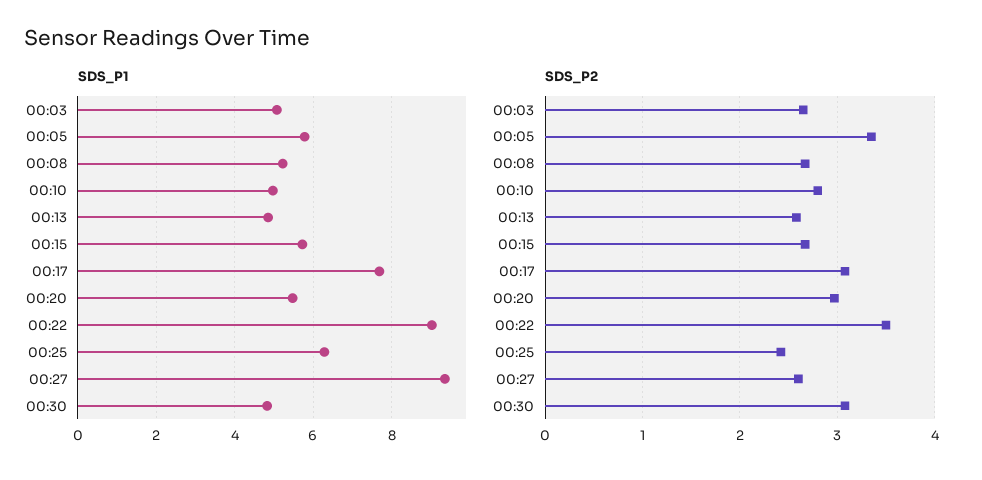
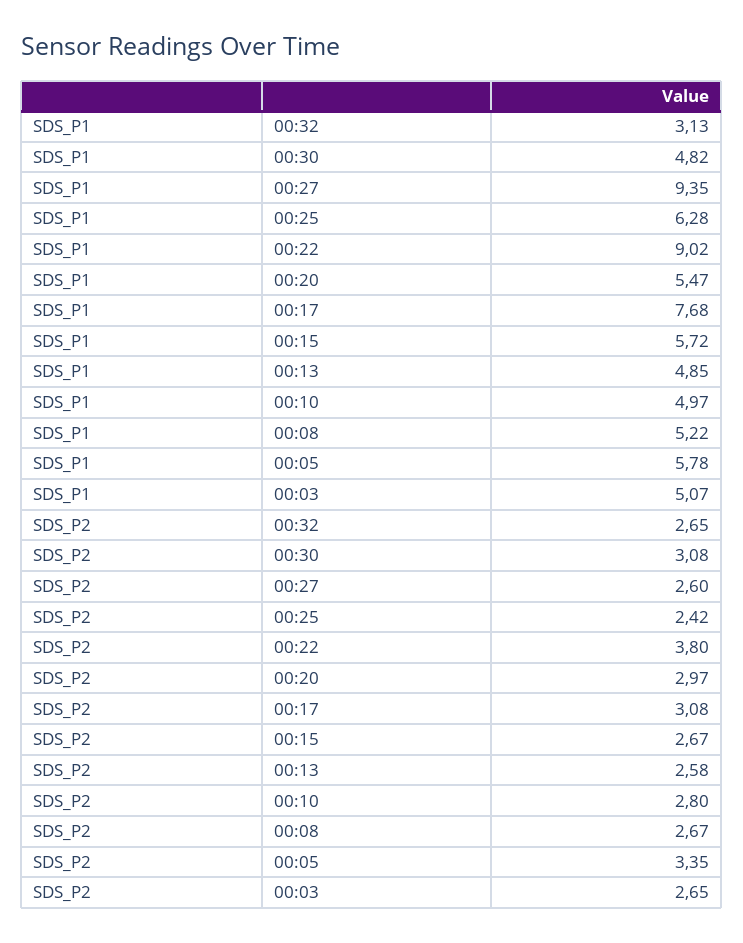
SDS_P2, 00:22: 3.5 -> 3.8
SDS_P1, 00:32: none -> 3.13
SDS_P2, 00:32: none -> 2.65

